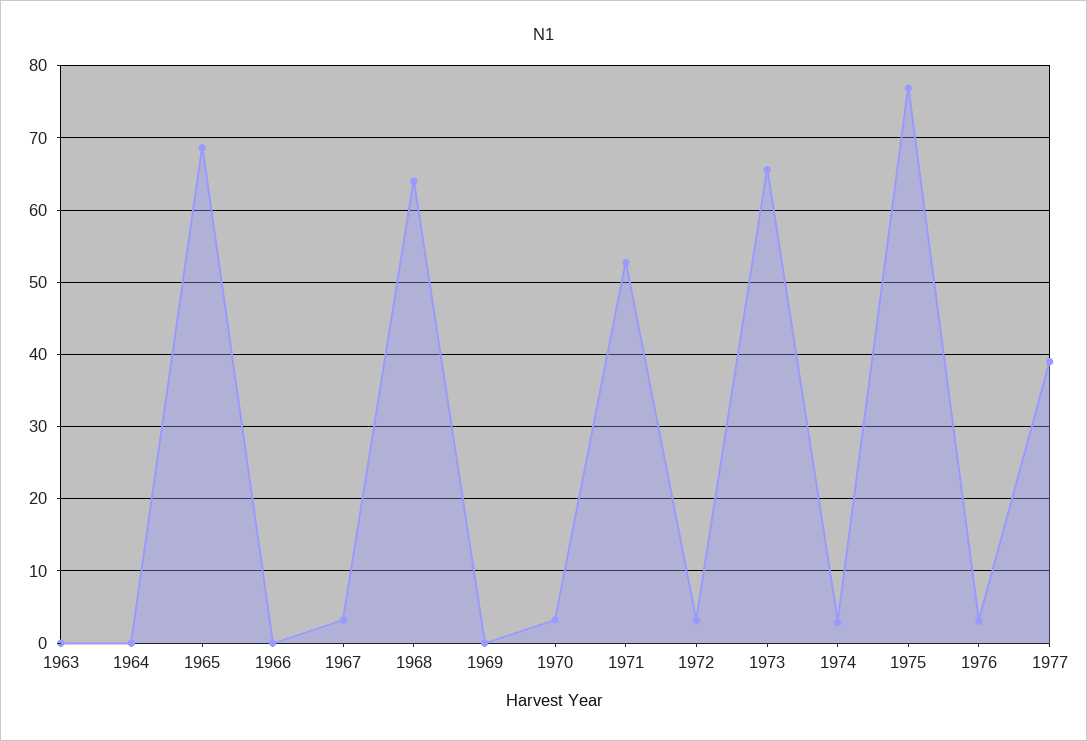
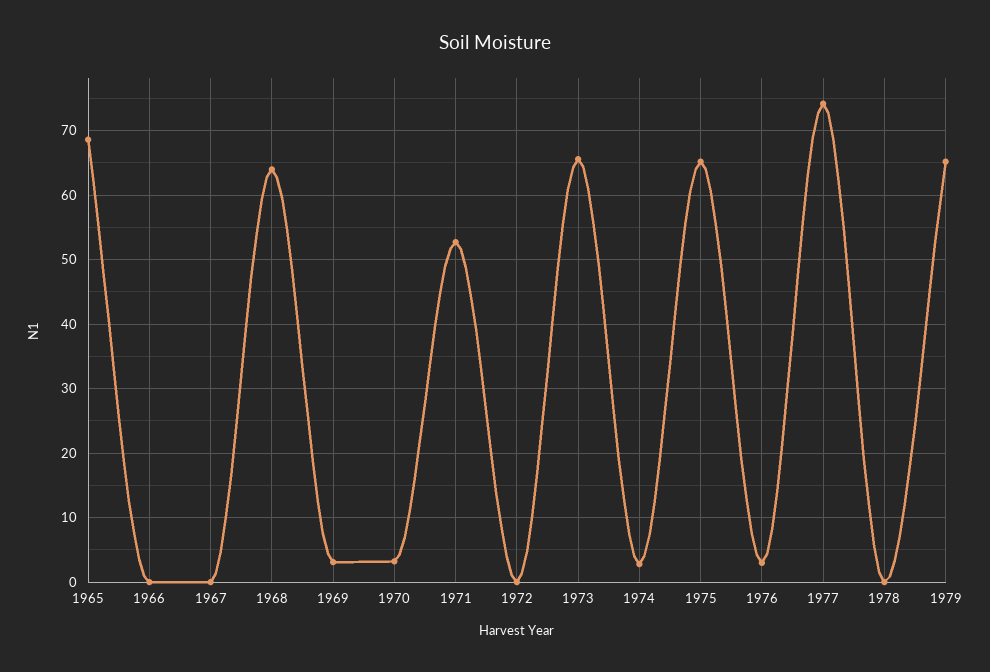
1963: 0 -> none
1964: 0 -> none
1967: 3 -> 0
1969: 0 -> 3
1972: 3 -> 0
1975: 77 -> 65
1977: 39 -> 74
1978: none -> 0
1979: none -> 65

